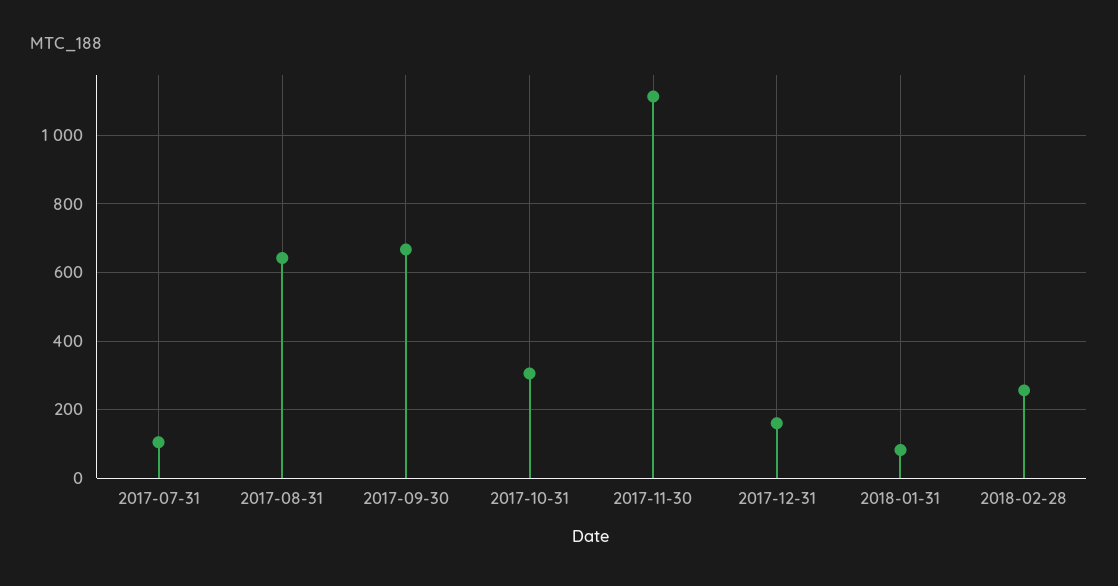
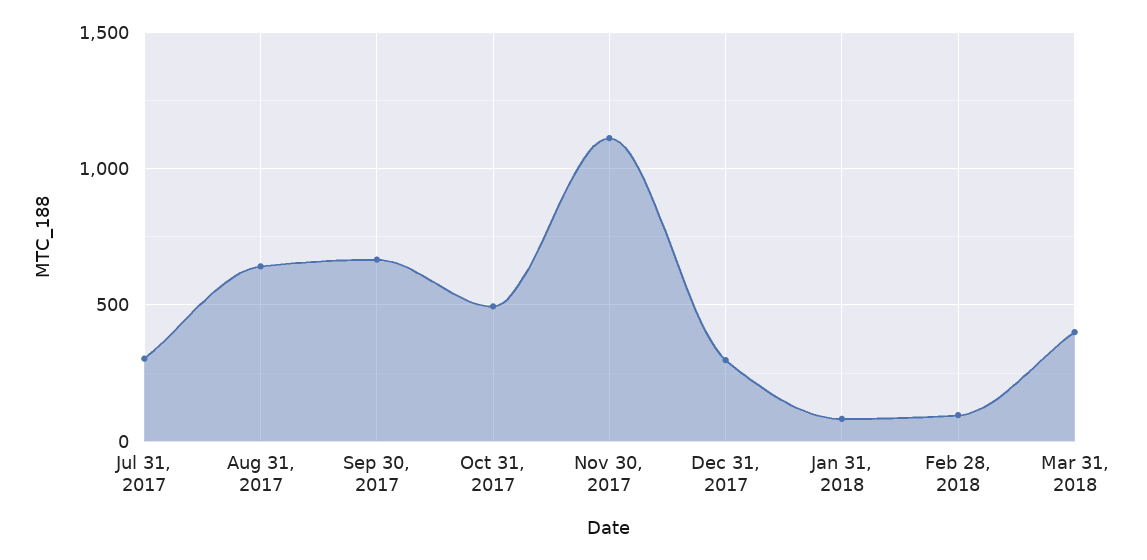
2017-07-31: 100 -> 300
2017-10-31: 300 -> 500
2017-12-31: 160 -> 300
2018-02-28: 260 -> 100
Mar 31, 2018: none -> 400

